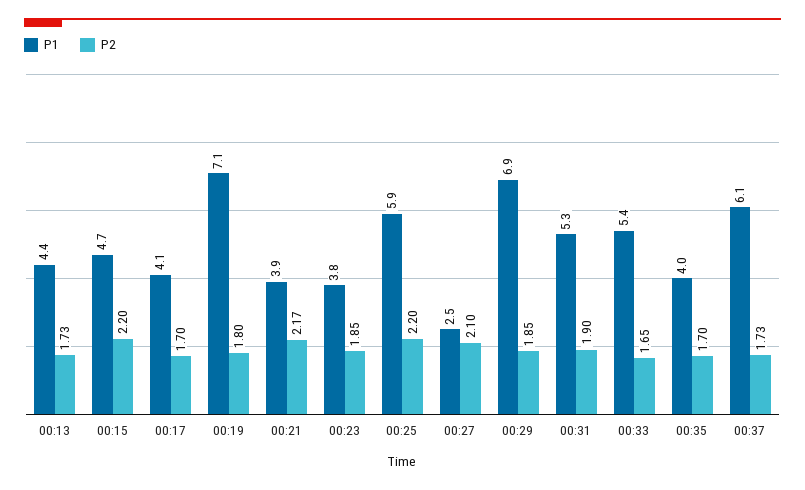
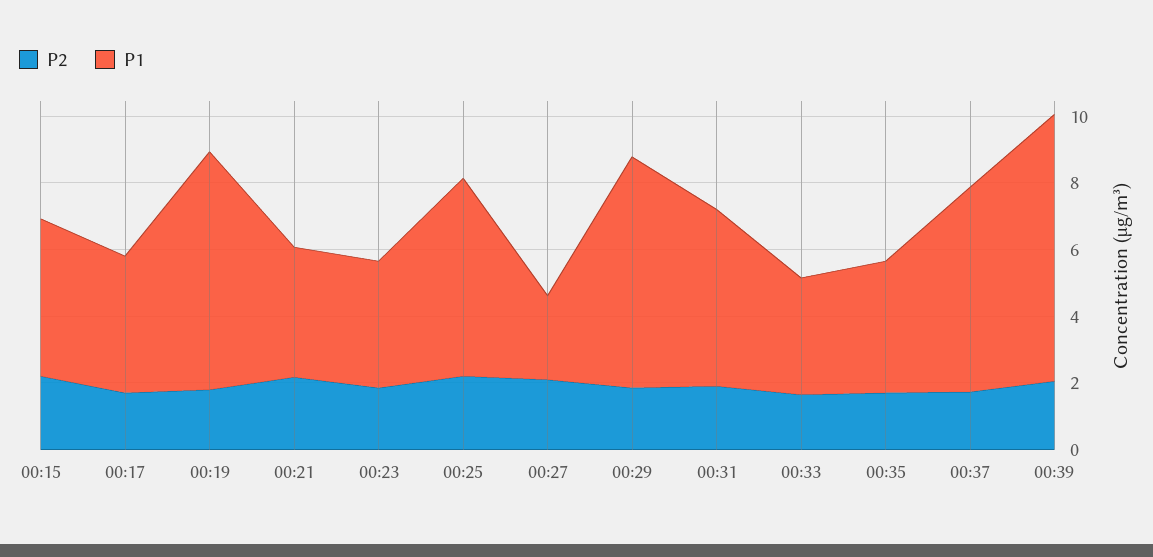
P1, 00:13: 4.4 -> none
P2, 00:13: 1.73 -> none
P1, 00:33: 5.4 -> 3.5
P2, 00:39: none -> 2
P1, 00:39: none -> 8

